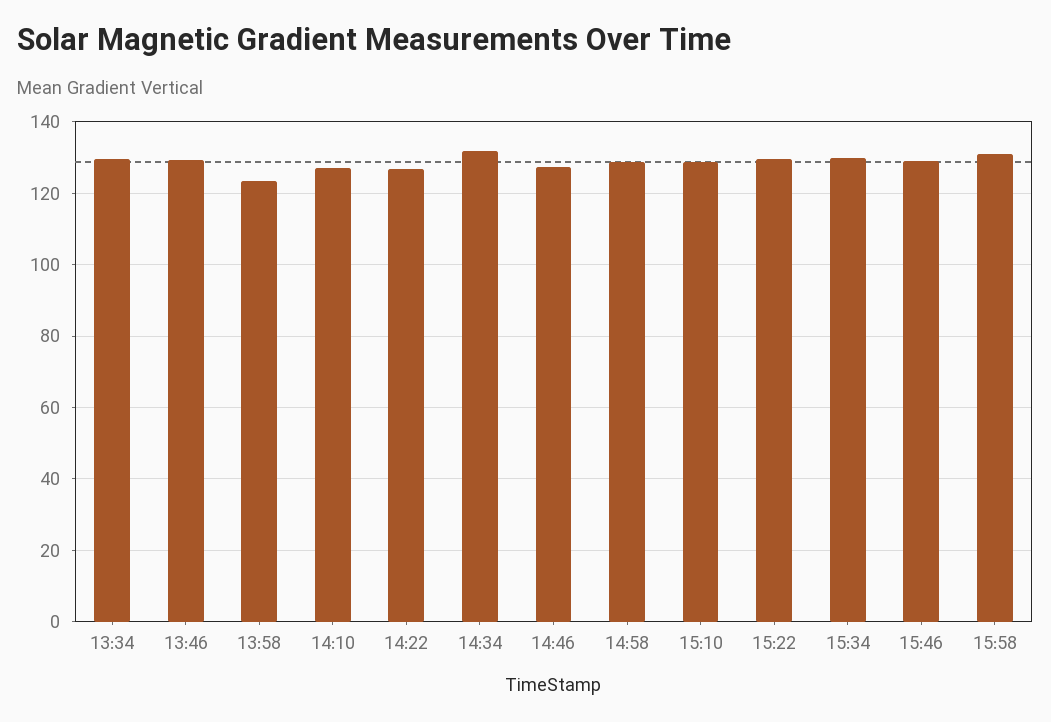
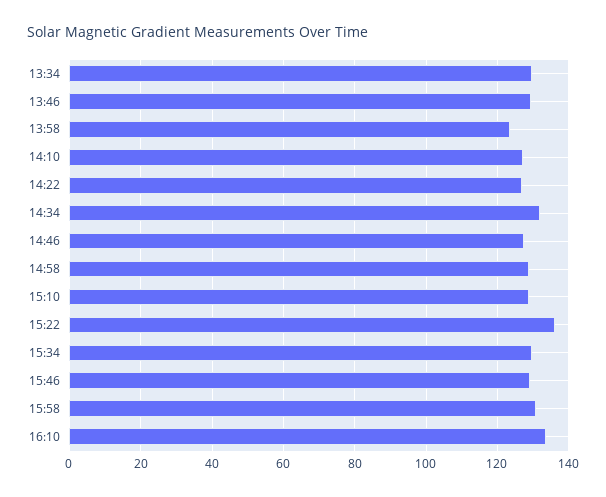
15:22: 130 -> 136
16:10: none -> 134

